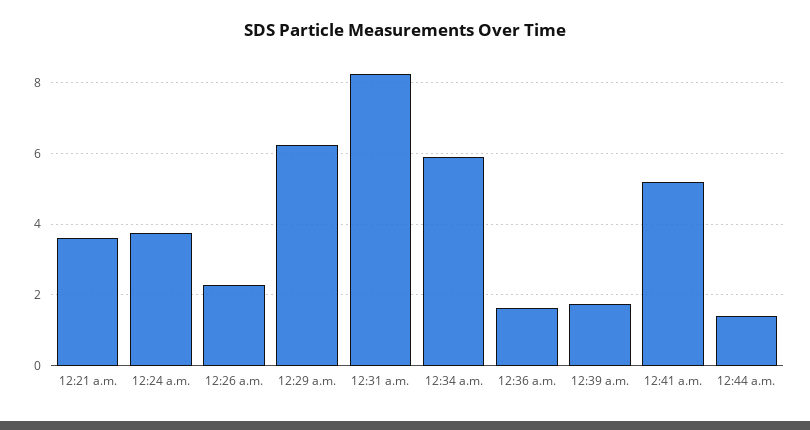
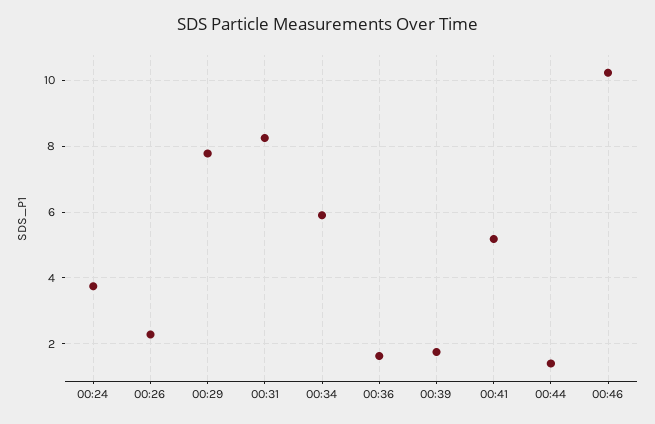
12:21 a.m.: 3.6 -> none
12:29 a.m.: 6.2 -> 7.8
00:46: none -> 10.2

